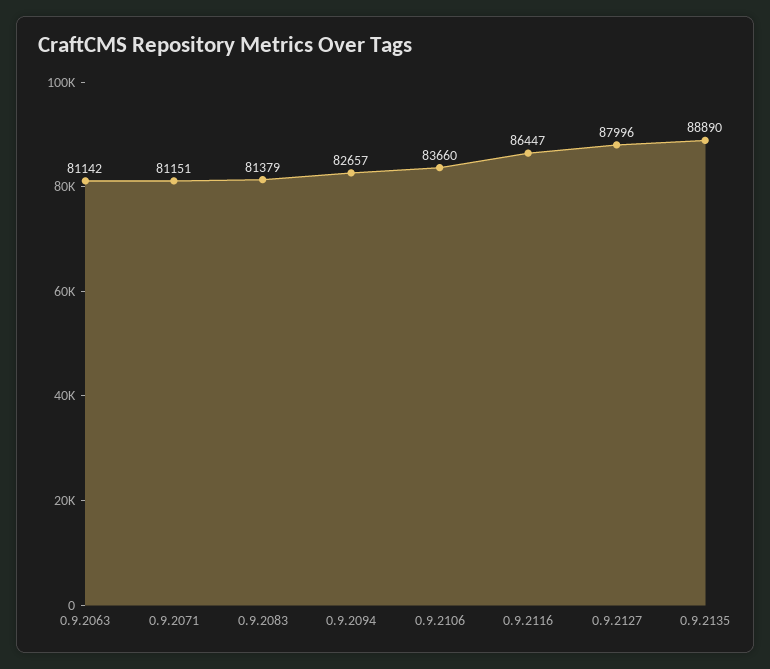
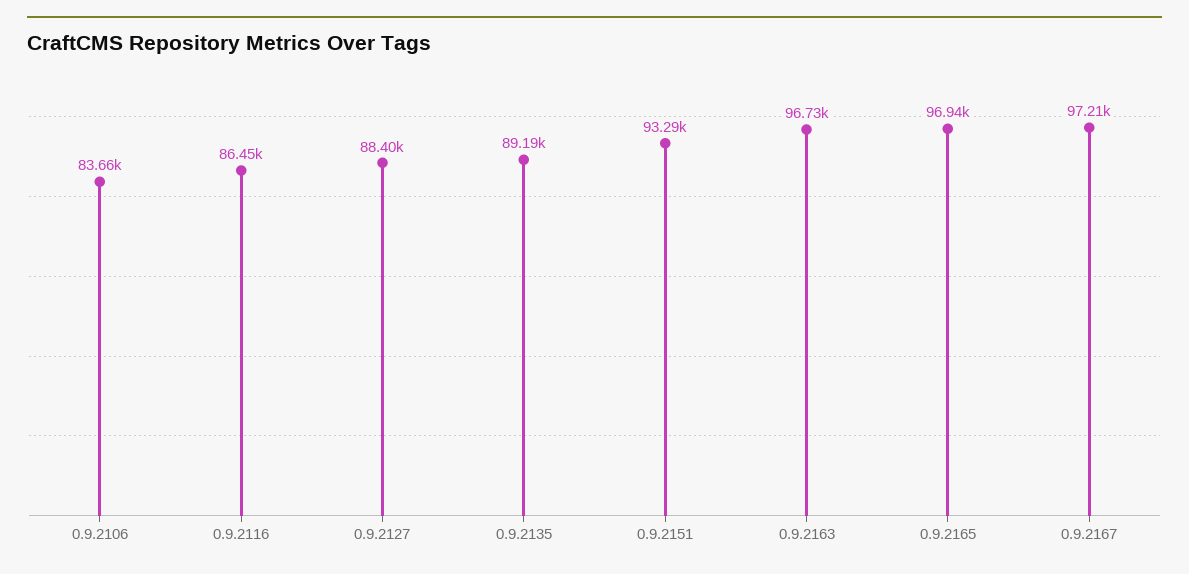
0.9.2063: 81142 -> none
0.9.2071: 81151 -> none
0.9.2083: 81379 -> none
0.9.2094: 82657 -> none
0.9.2127: 87996 -> 88400
0.9.2135: 88890 -> 89190
0.9.2151: none -> 93290
0.9.2163: none -> 96730
0.9.2165: none -> 96940
0.9.2167: none -> 97210

